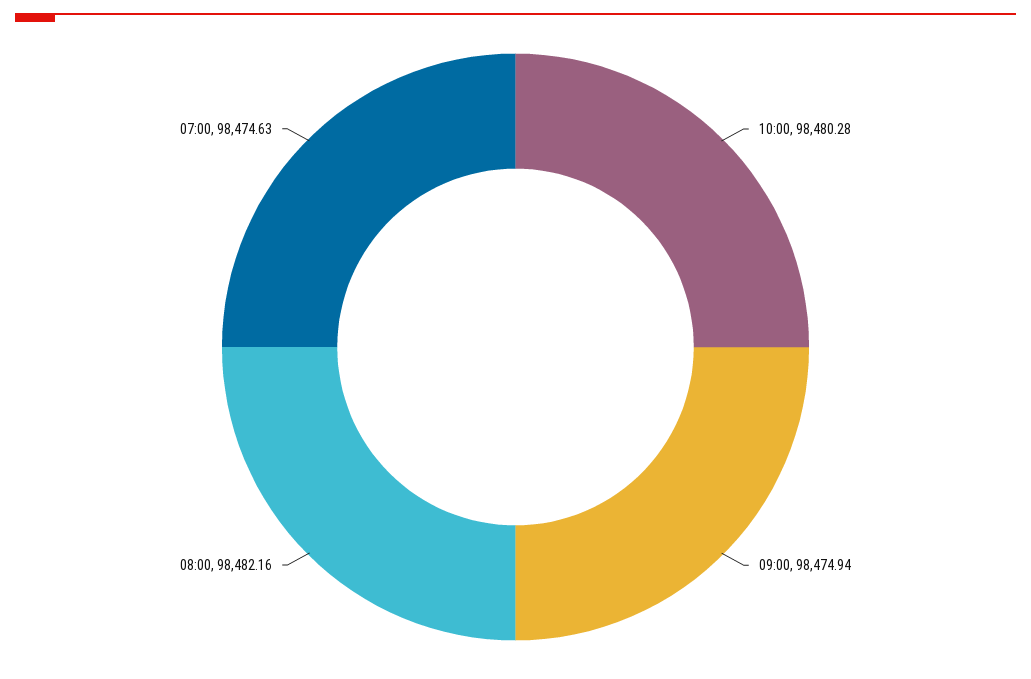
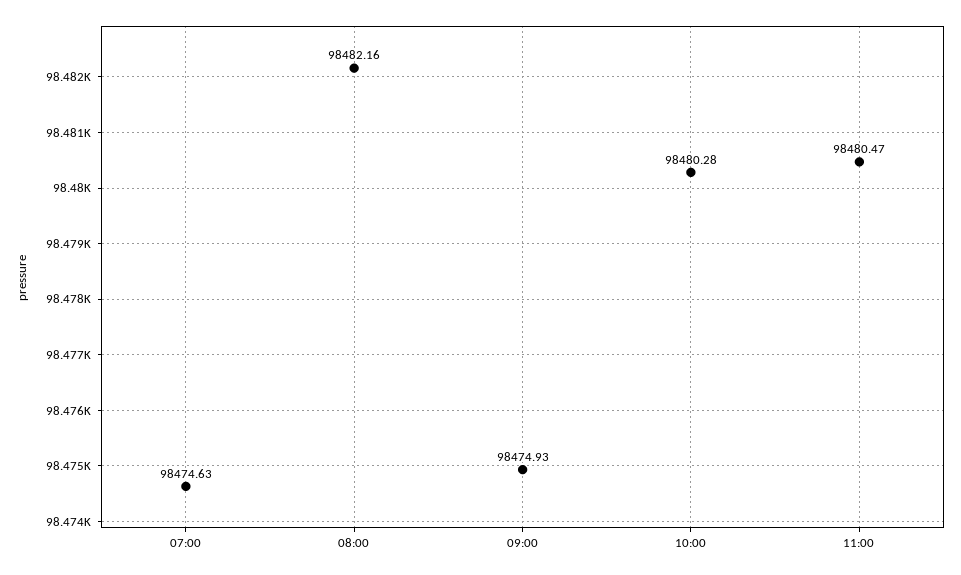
09:00: 98474.94 -> 98474.93
11:00: none -> 98480.47

